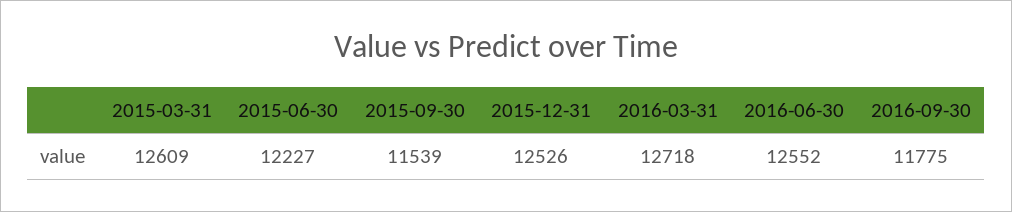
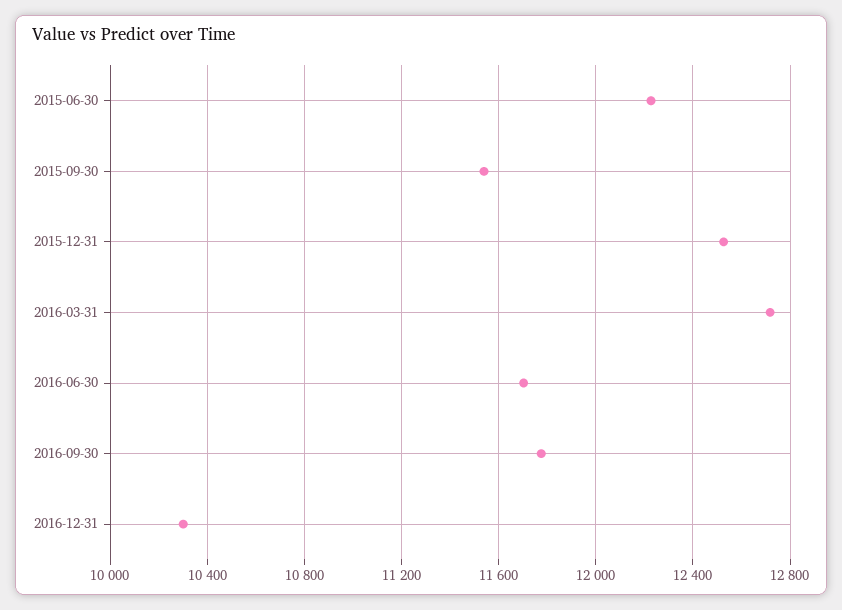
2015-03-31: 12609 -> none
2016-06-30: 12552 -> 11700
2016-12-31: none -> 10300

